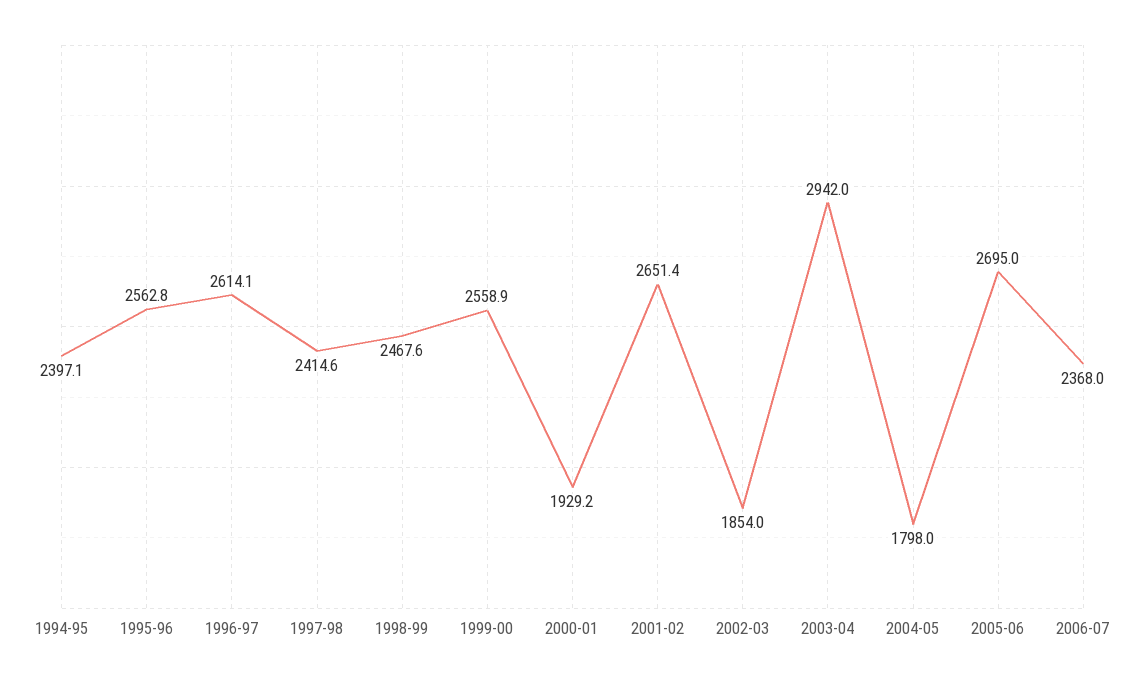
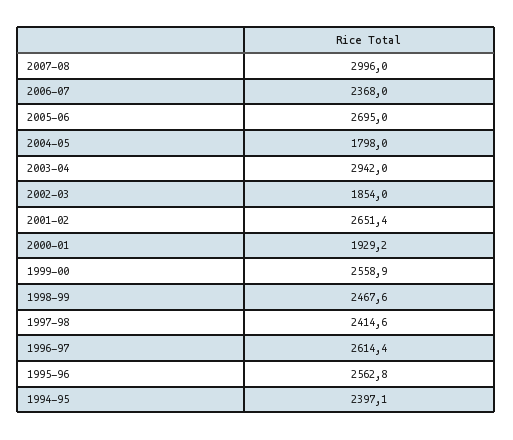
1996-97: 2614.1 -> 2614.4
2007-08: none -> 2996

